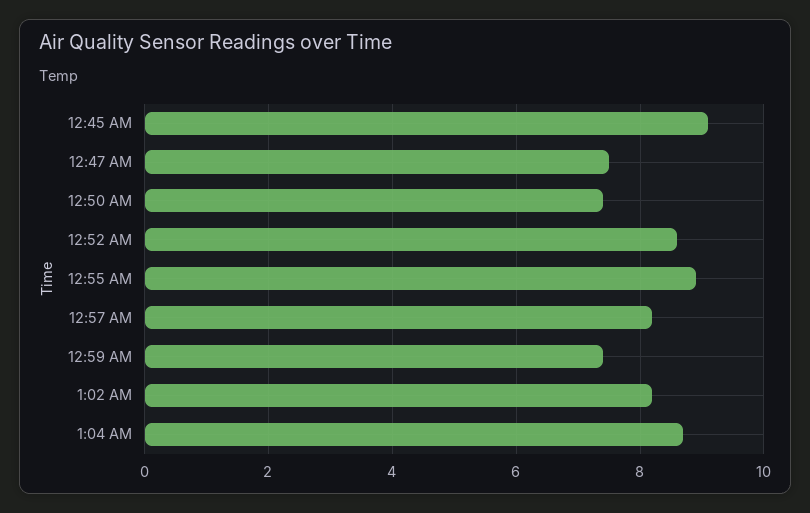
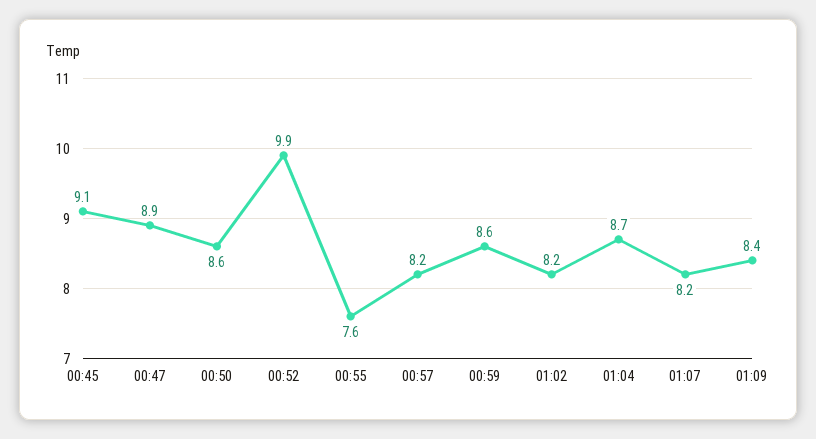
12:47 AM: 7.5 -> 8.9
12:50 AM: 7.5 -> 8.6
12:52 AM: 8.5 -> 9.9
12:55 AM: 9 -> 7.6
12:59 AM: 7.5 -> 8.6
01:07: none -> 8.2
01:09: none -> 8.4

